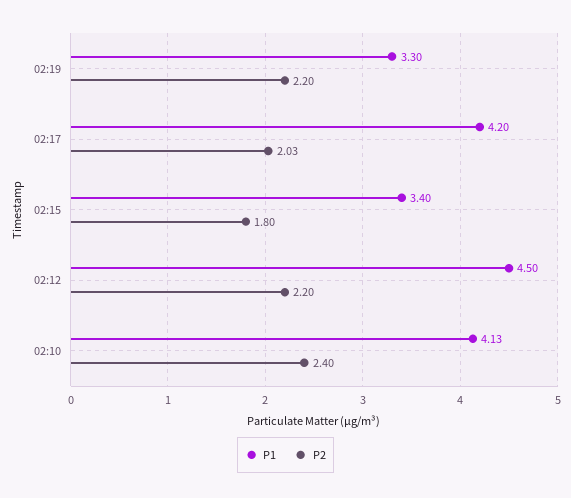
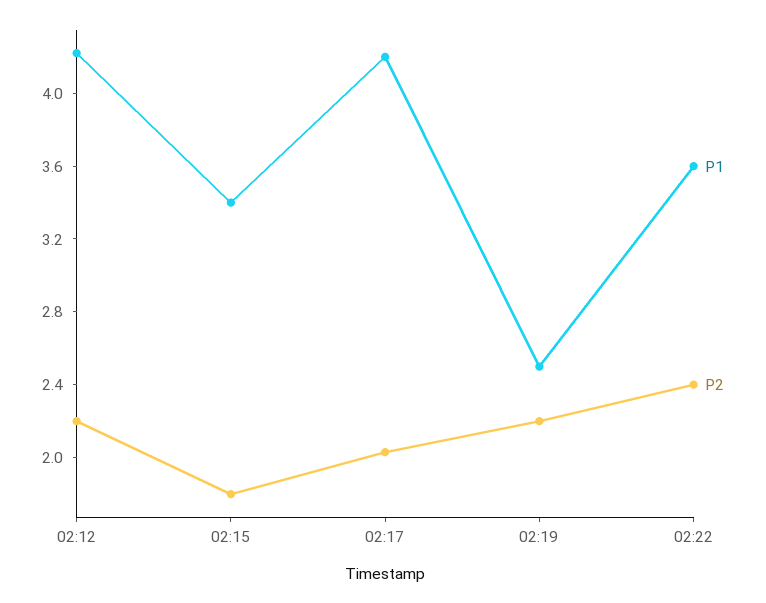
P1, 02:19: 3.3 -> 2.5
P1, 02:12: 4.5 -> 4.2
P1, 02:10: 4.13 -> none
P2, 02:10: 2.4 -> none
P1, 02:22: none -> 3.6
P2, 02:22: none -> 2.4

